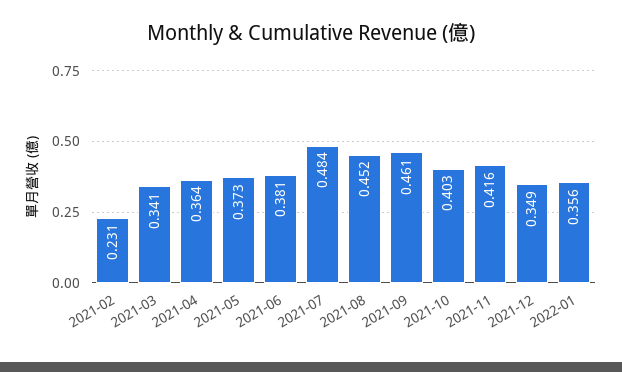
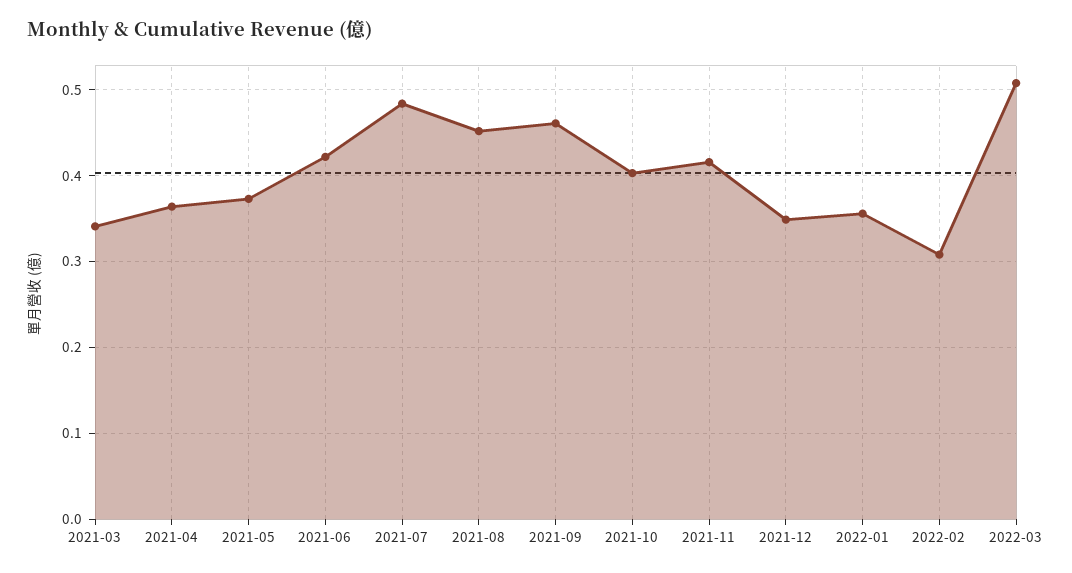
2021-02: 0.231 -> none
2021-06: 0.381 -> 0.42
2022-02: none -> 0.31
2022-03: none -> 0.51

